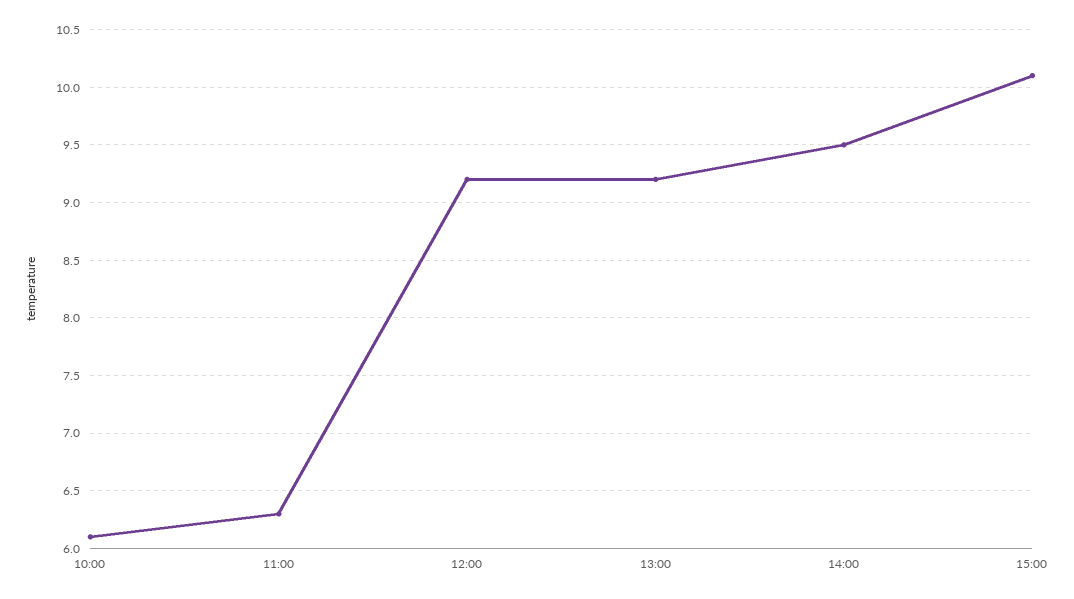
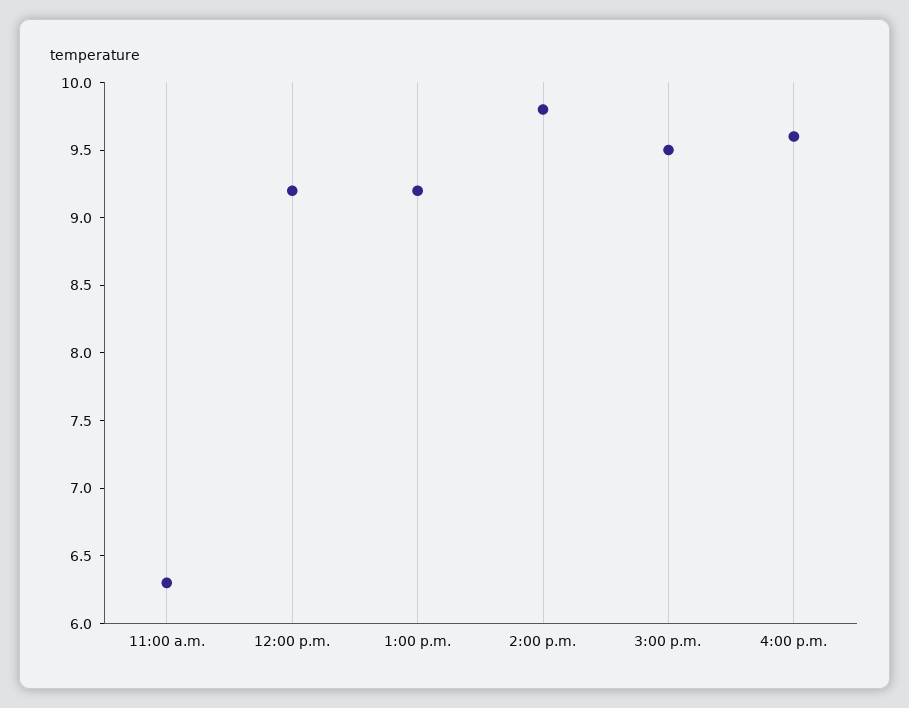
10:00: 6.1 -> none
14:00: 9.5 -> 9.8
15:00: 10.1 -> 9.5
4:00 p.m.: none -> 9.6

